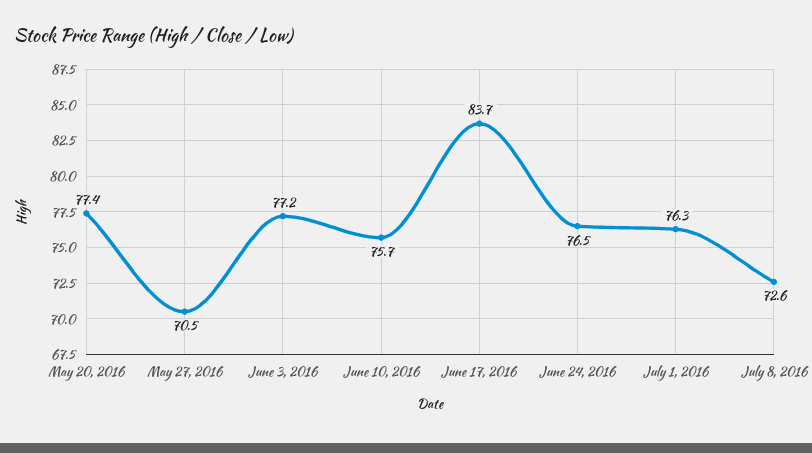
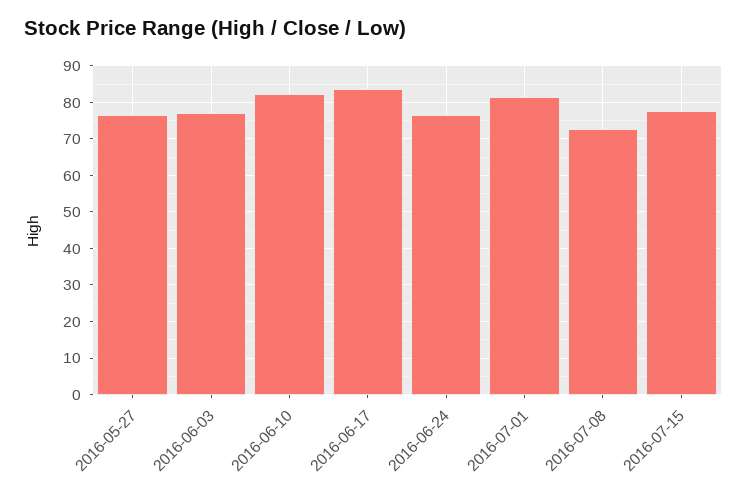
May 20, 2016: 77.4 -> none
May 27, 2016: 70.5 -> 76
June 10, 2016: 75.7 -> 82
July 1, 2016: 76.3 -> 82
2016-07-15: none -> 78

